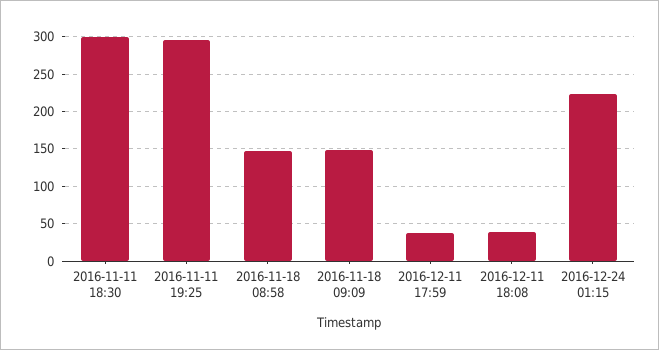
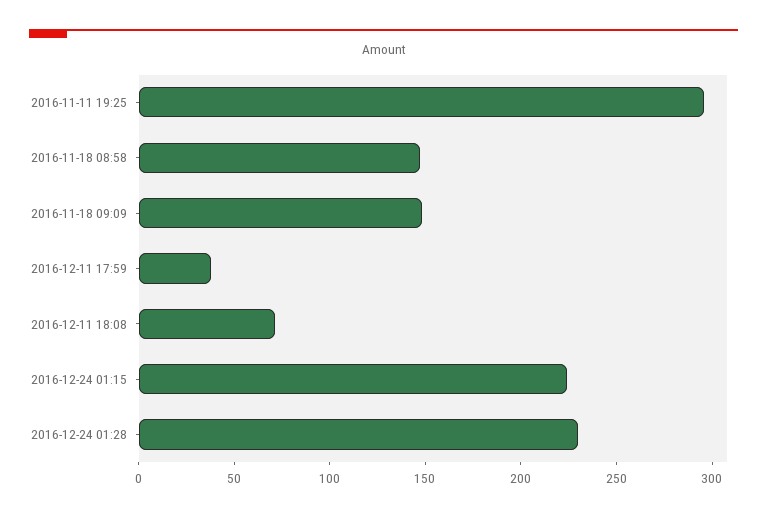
2016-11-11 18:30: 300 -> none
2016-12-11 18:08: 40 -> 70
2016-12-24 01:28: none -> 230

